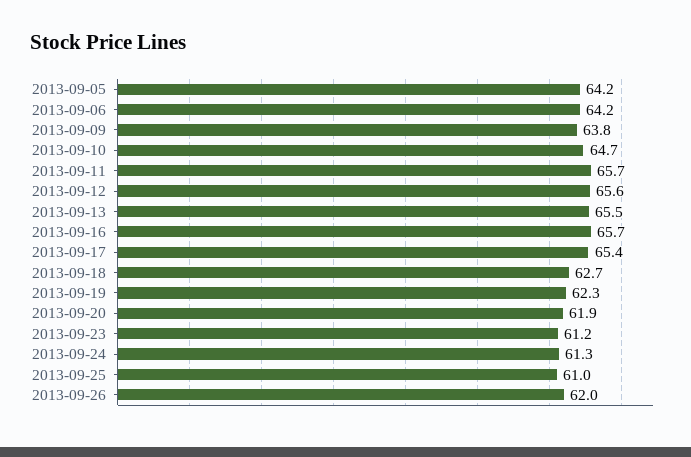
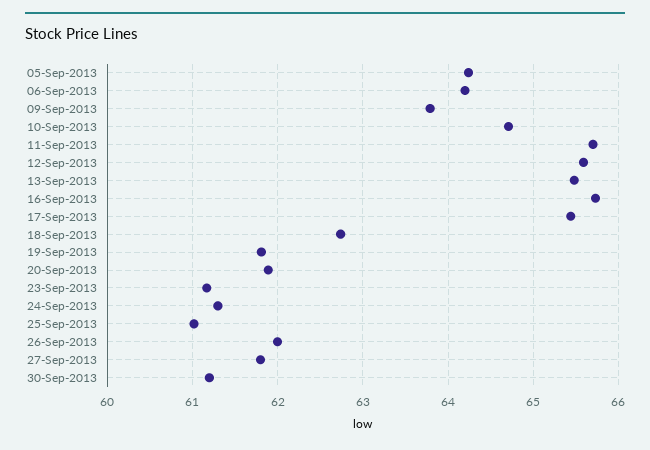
2013-09-19: 62.3 -> 61.8
27-Sep-2013: none -> 61.8
30-Sep-2013: none -> 61.2

